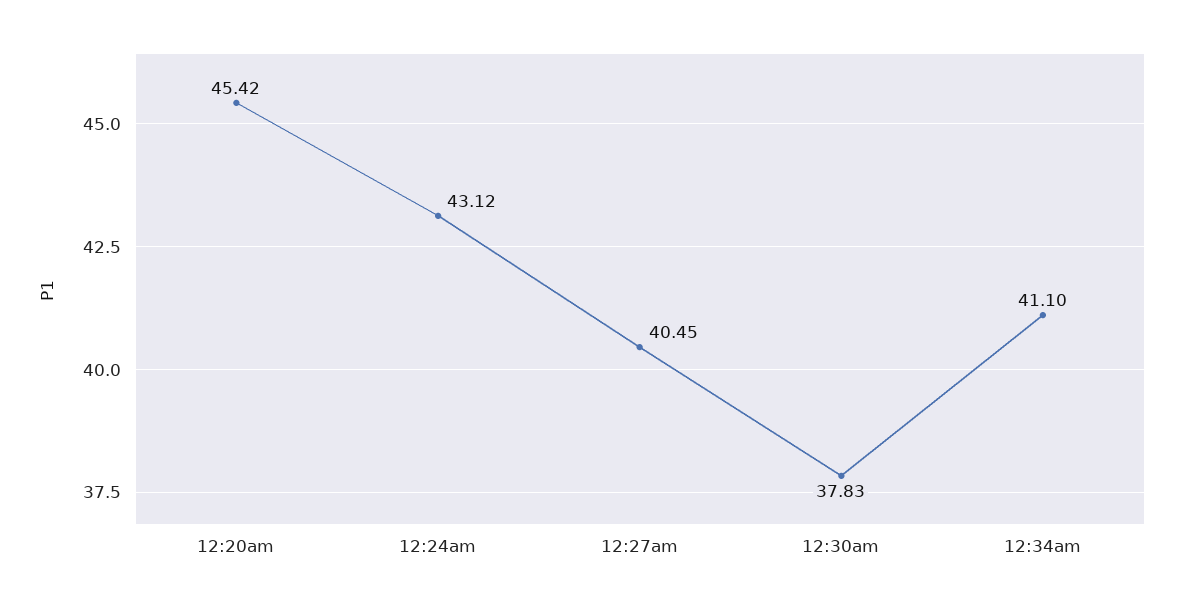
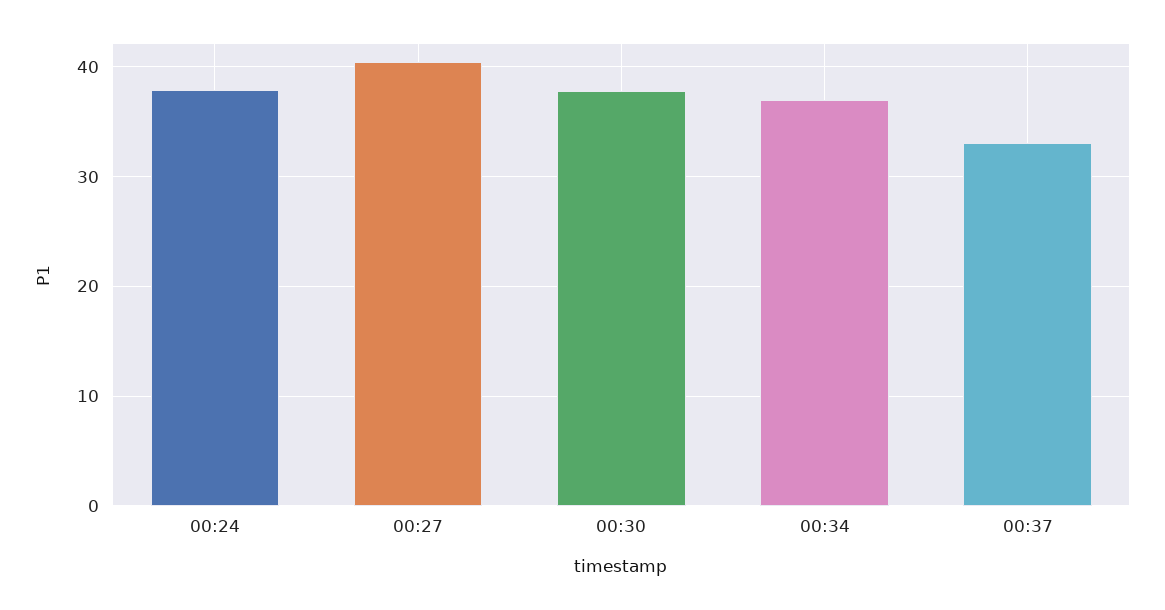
12:20am: 45.42 -> none
12:24am: 43.12 -> 38
12:34am: 41.1 -> 37
00:37: none -> 33

